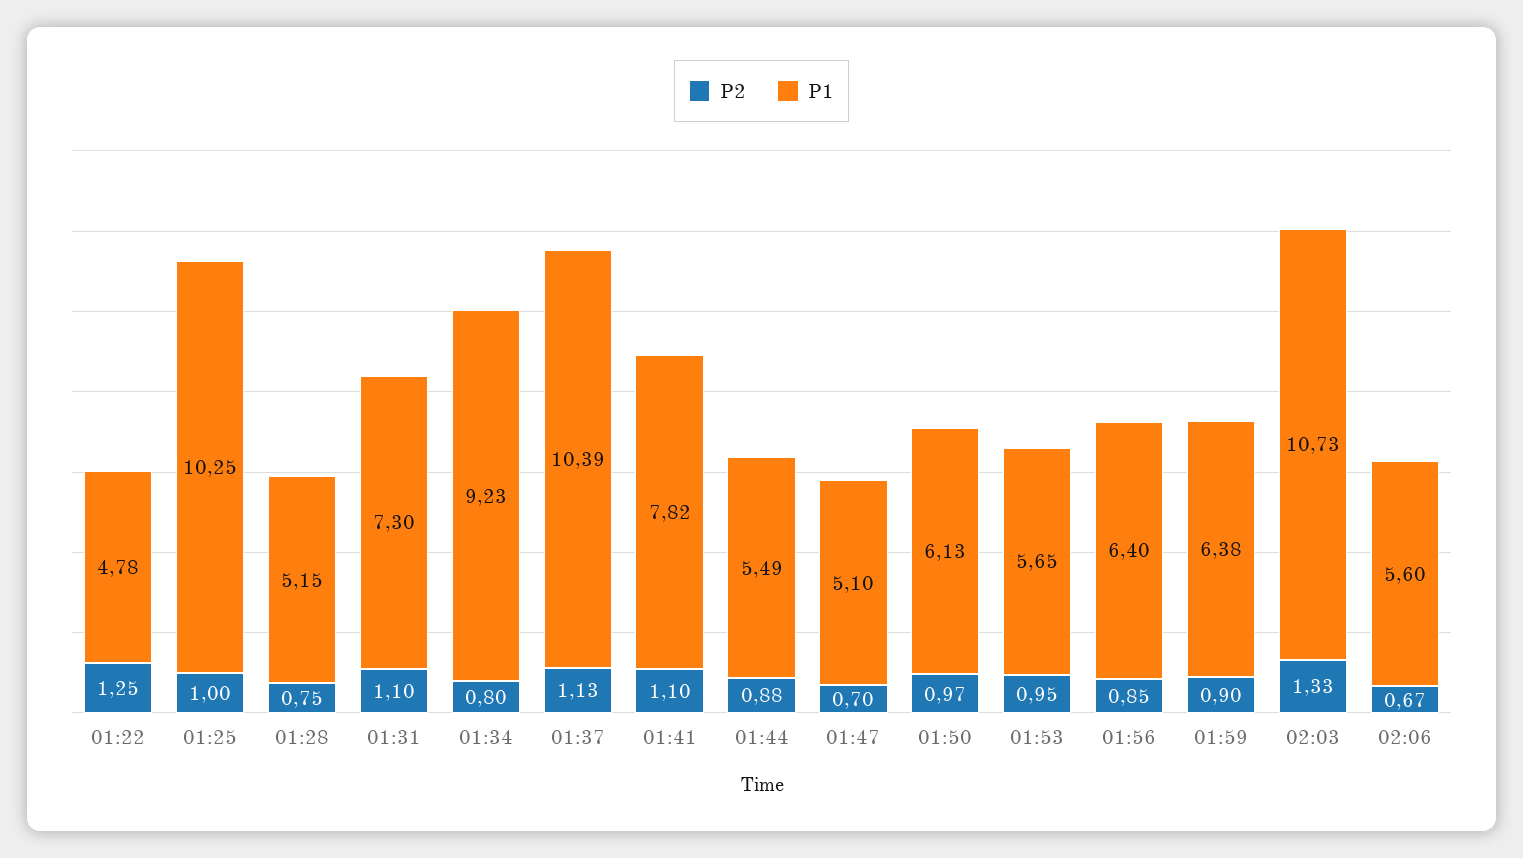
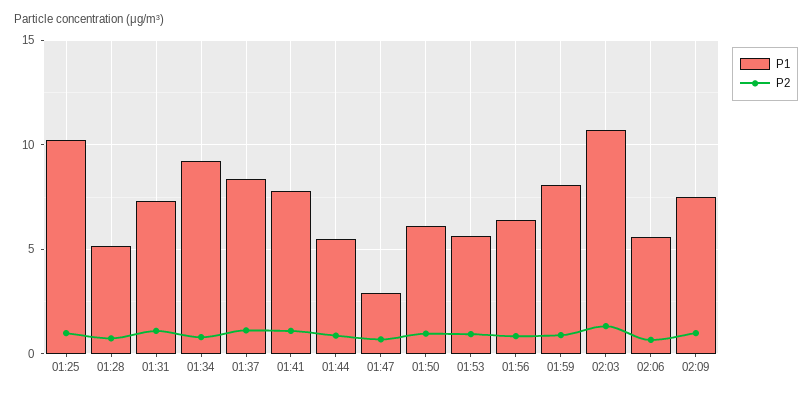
P2, 01:22: 1.25 -> none
P1, 01:22: 4.78 -> none
P1, 01:37: 10.39 -> 8.5
P1, 01:47: 5.1 -> 3
P1, 01:59: 6.38 -> 8
P1, 02:09: none -> 7.5
P2, 02:09: none -> 1

